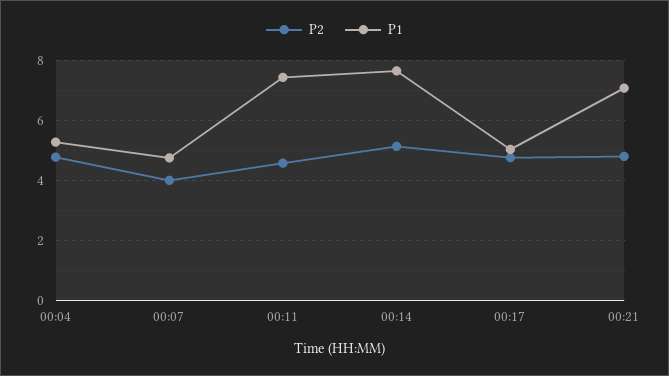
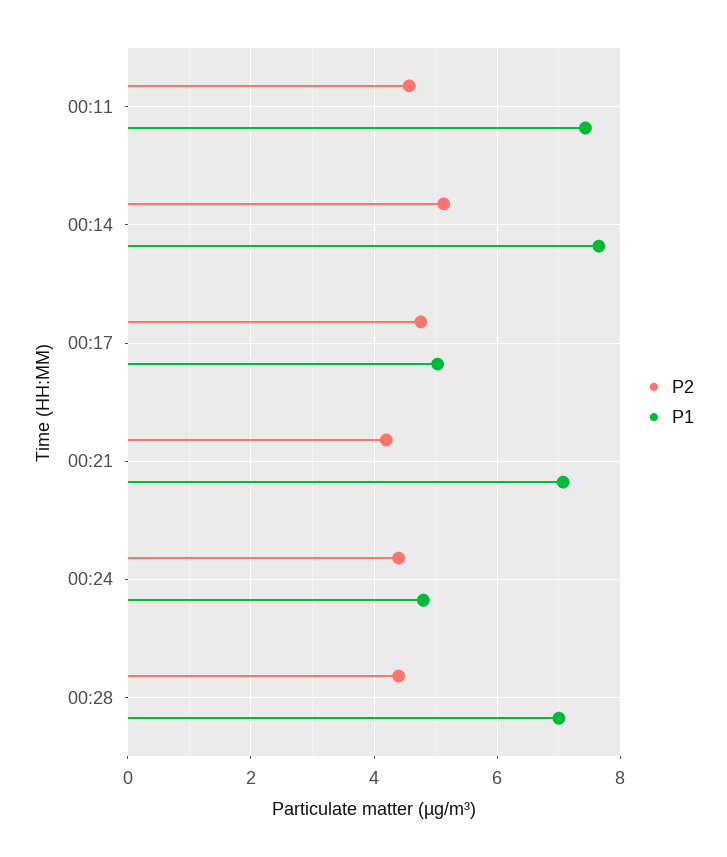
P2, 00:04: 4.75 -> none
P1, 00:04: 5.25 -> none
P2, 00:07: 4 -> none
P1, 00:07: 4.75 -> none
P2, 00:21: 4.75 -> 4.2
P2, 00:24: none -> 4.4
P1, 00:24: none -> 4.8
P2, 00:28: none -> 4.4
P1, 00:28: none -> 7

